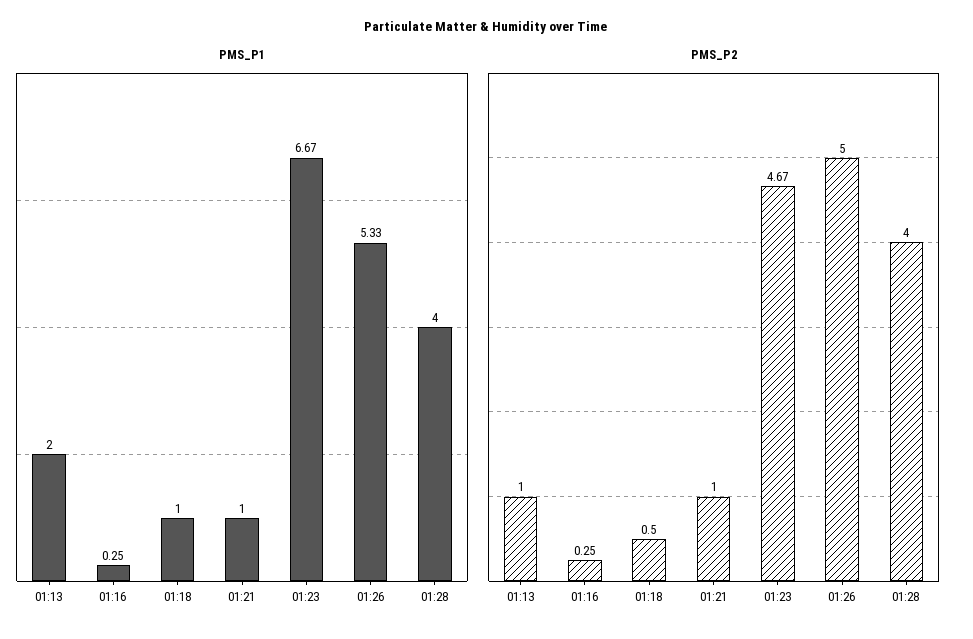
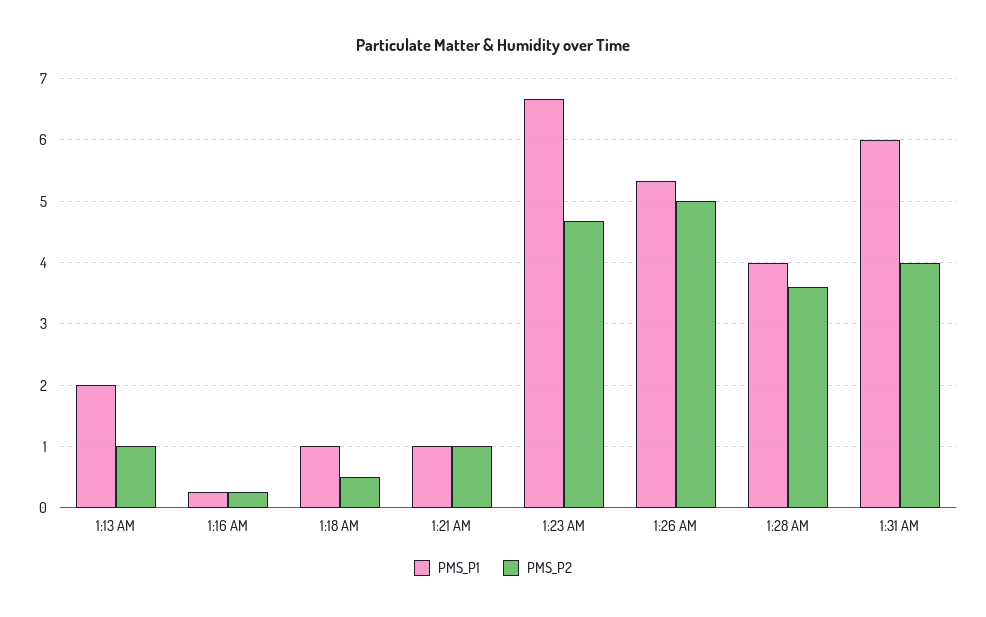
PMS_P2, 01:28: 4 -> 3.6
PMS_P1, 1:31 AM: none -> 6
PMS_P2, 1:31 AM: none -> 4

